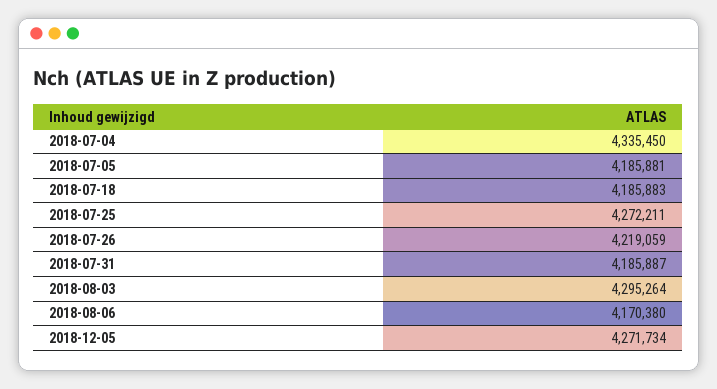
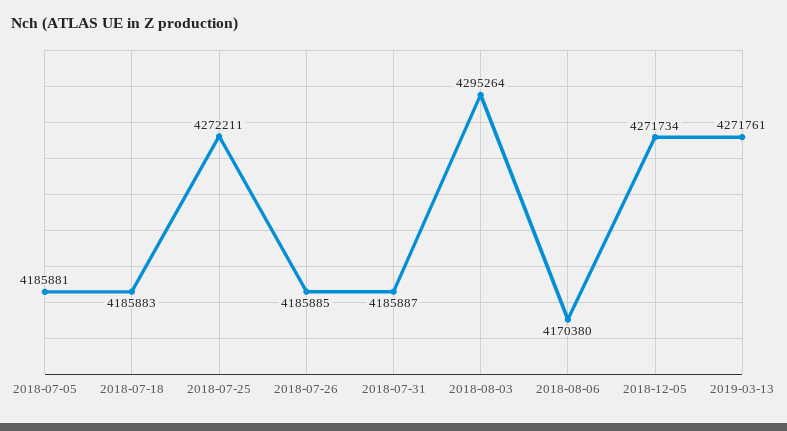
2018-07-04: 4335450 -> none
2018-07-26: 4219059 -> 4185885
2019-03-13: none -> 4271761

